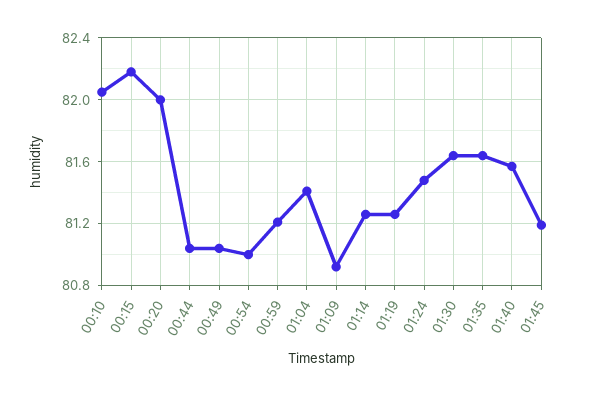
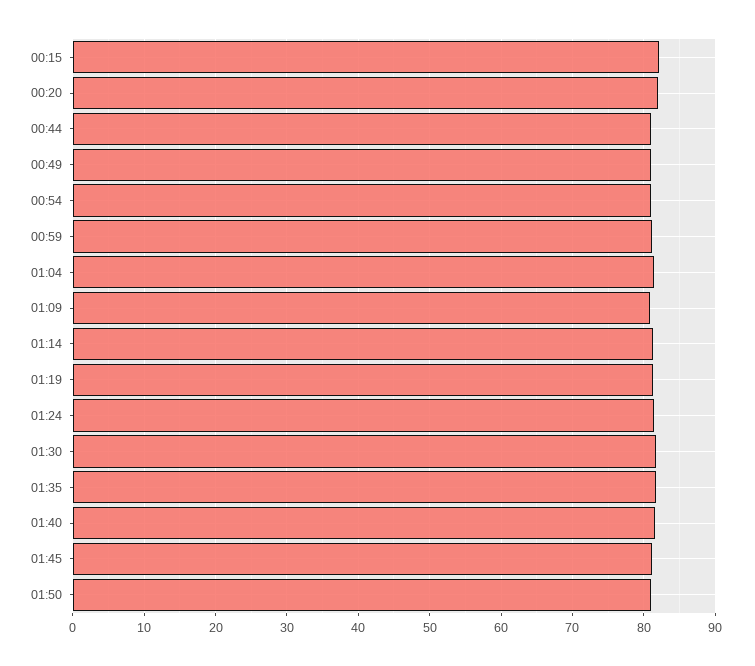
00:10: 82.05 -> none
01:50: none -> 81

